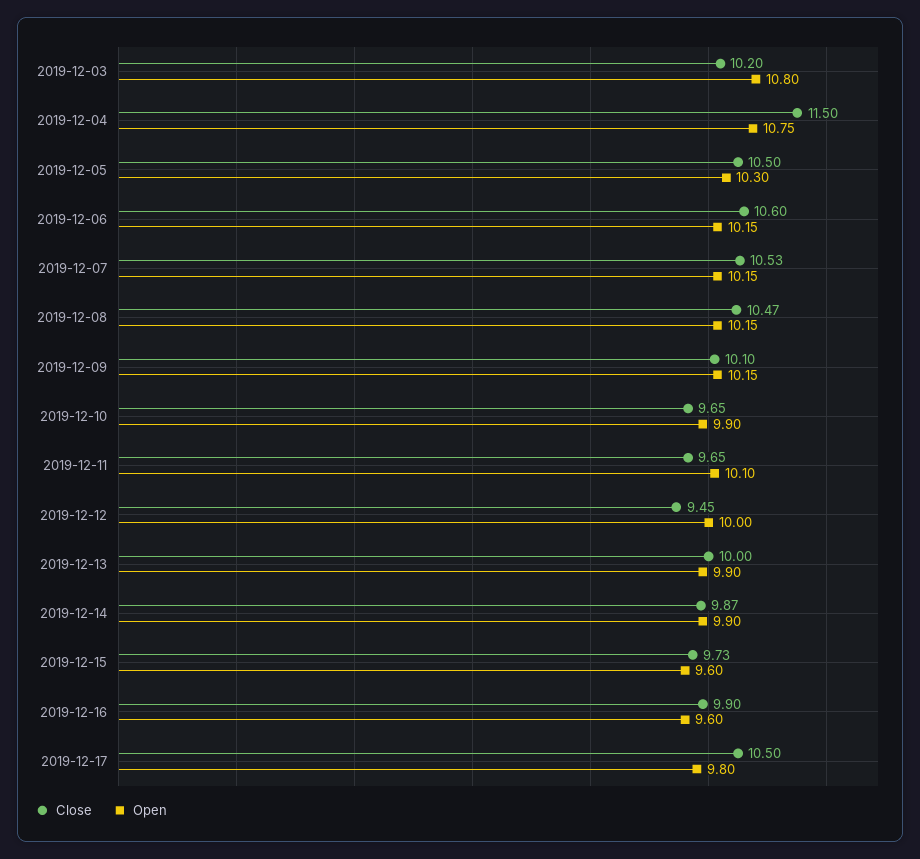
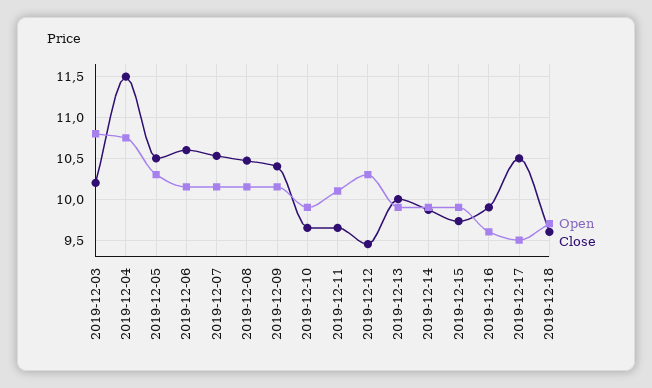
Close, 2019-12-09: 10.1 -> 10.4
Open, 2019-12-12: 10 -> 10.3
Open, 2019-12-15: 9.6 -> 9.9
Open, 2019-12-17: 9.8 -> 9.5
Open, 2019-12-18: none -> 9.7
Close, 2019-12-18: none -> 9.6

